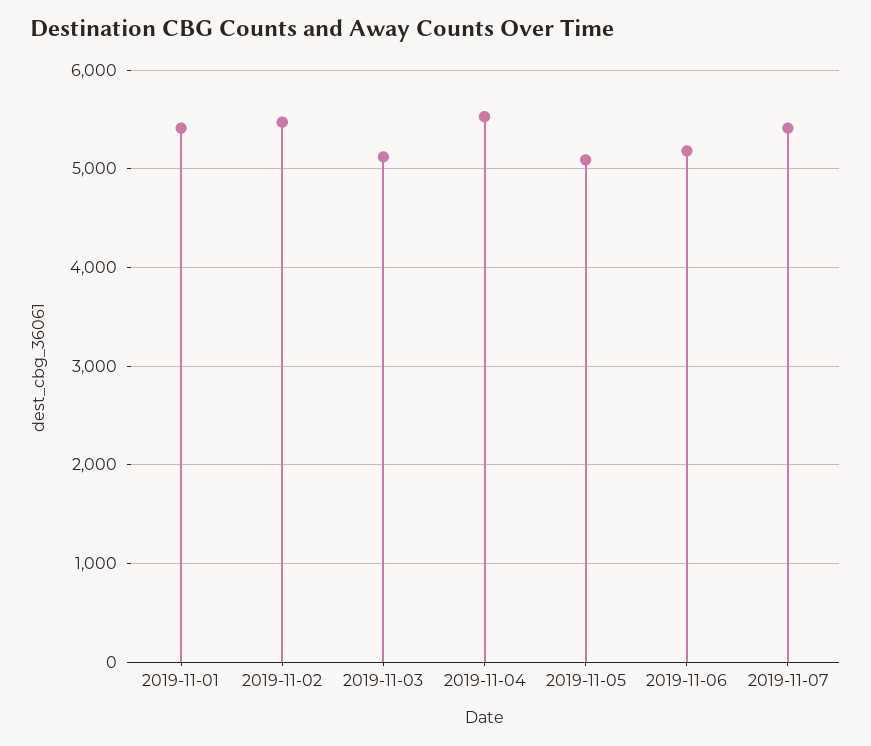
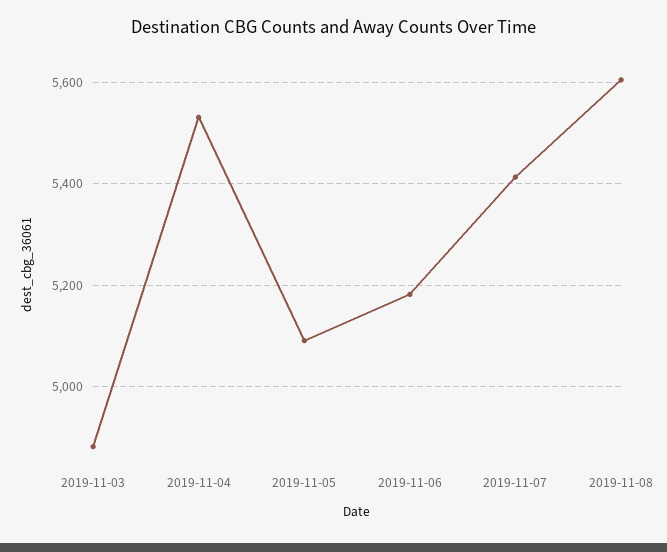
2019-11-01: 5400 -> none
2019-11-02: 5500 -> none
2019-11-03: 5100 -> 4880
2019-11-08: none -> 5600

